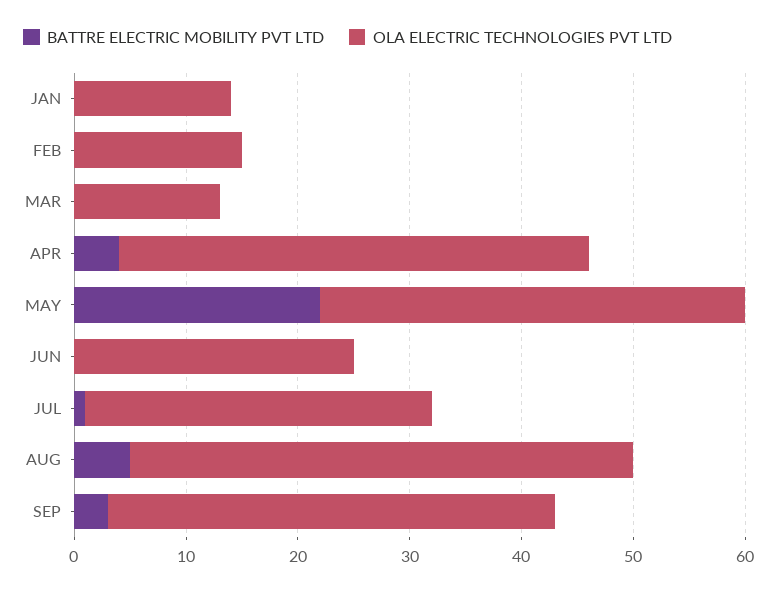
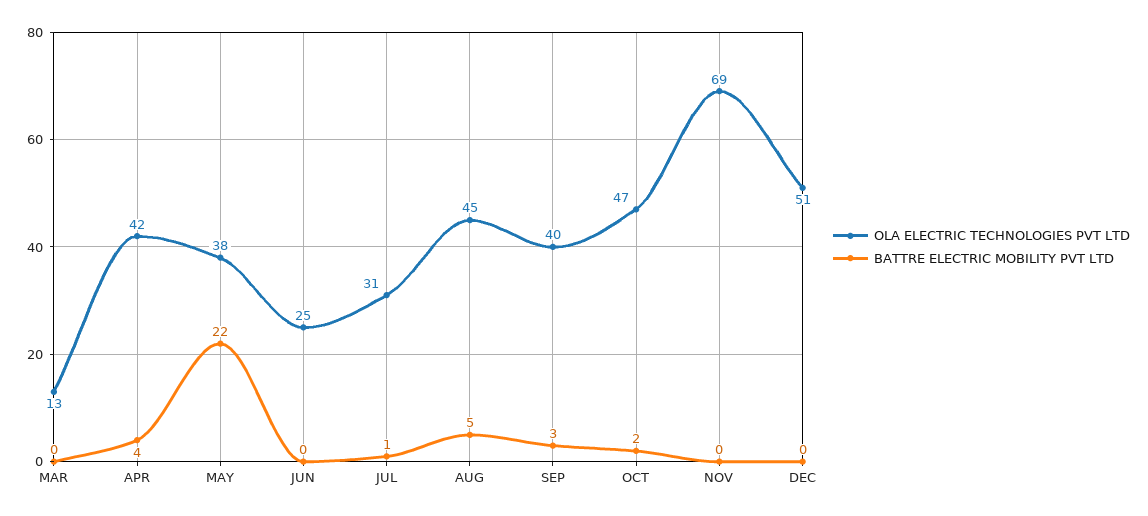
BATTRE ELECTRIC MOBILITY PVT LTD, JAN: 0 -> none
OLA ELECTRIC TECHNOLOGIES PVT LTD, JAN: 14 -> none
BATTRE ELECTRIC MOBILITY PVT LTD, FEB: 0 -> none
OLA ELECTRIC TECHNOLOGIES PVT LTD, FEB: 15 -> none
OLA ELECTRIC TECHNOLOGIES PVT LTD, OCT: none -> 47
BATTRE ELECTRIC MOBILITY PVT LTD, OCT: none -> 2
OLA ELECTRIC TECHNOLOGIES PVT LTD, NOV: none -> 69
BATTRE ELECTRIC MOBILITY PVT LTD, NOV: none -> 0
OLA ELECTRIC TECHNOLOGIES PVT LTD, DEC: none -> 51
BATTRE ELECTRIC MOBILITY PVT LTD, DEC: none -> 0

